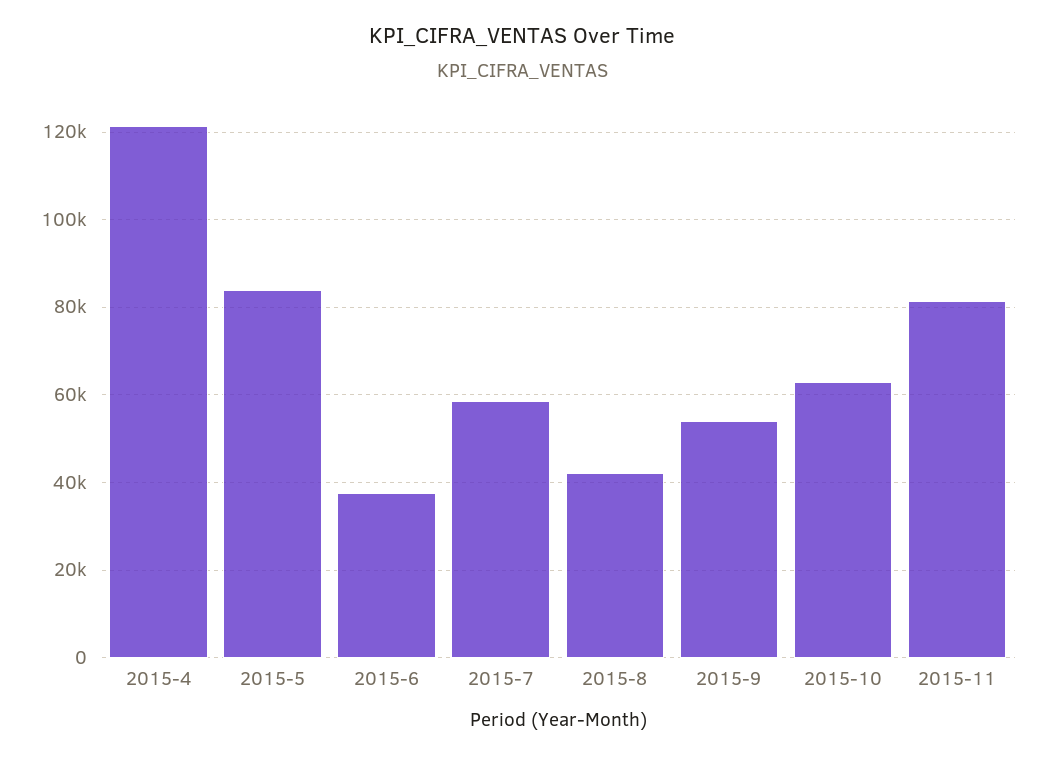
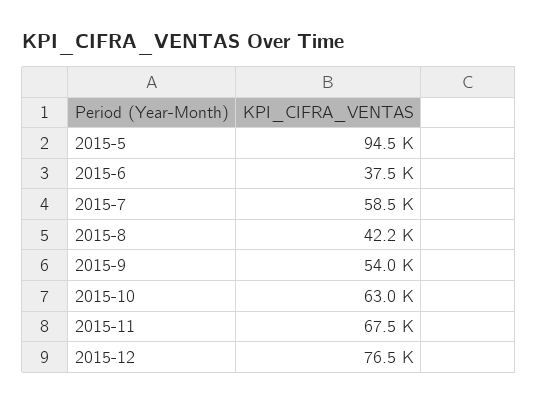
2015-4: 122000 -> none
2015-5: 84000 -> 94500
2015-11: 82000 -> 67500
2015-12: none -> 76500

